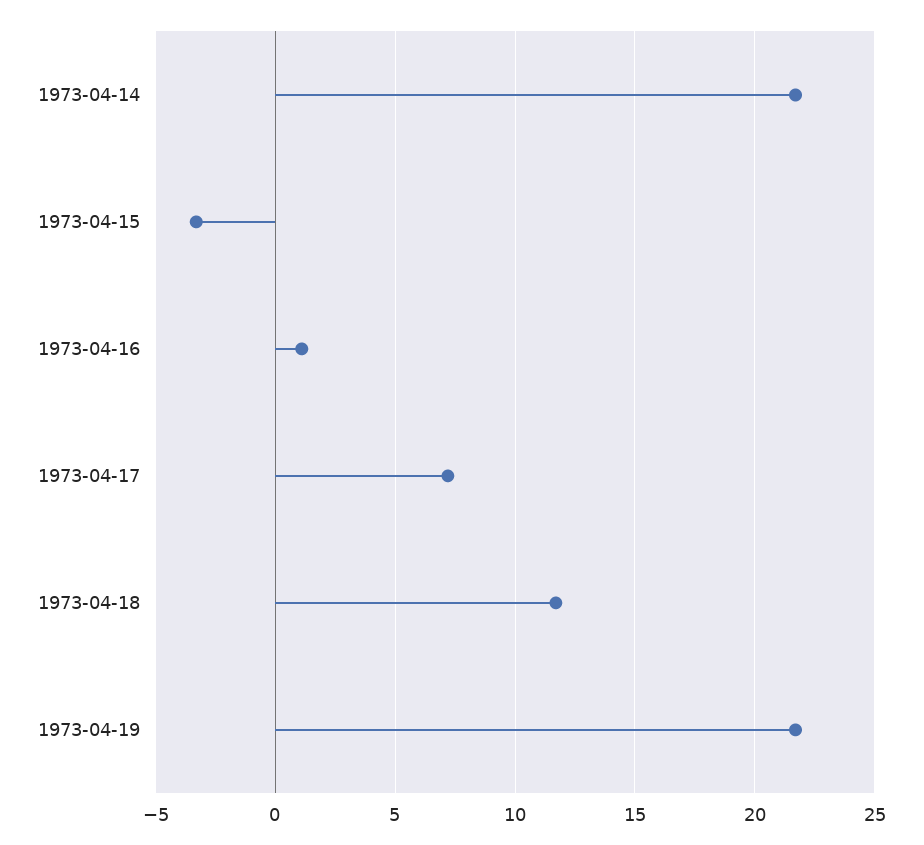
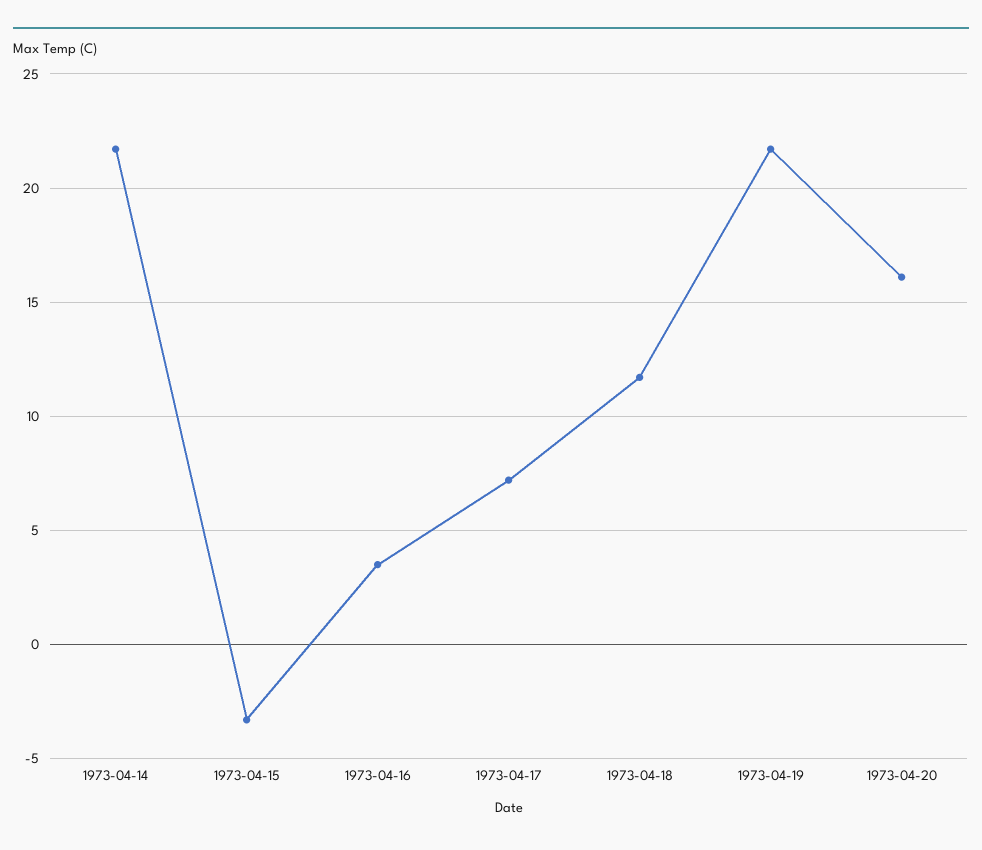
1973-04-16: 1 -> 3.5
1973-04-20: none -> 16

